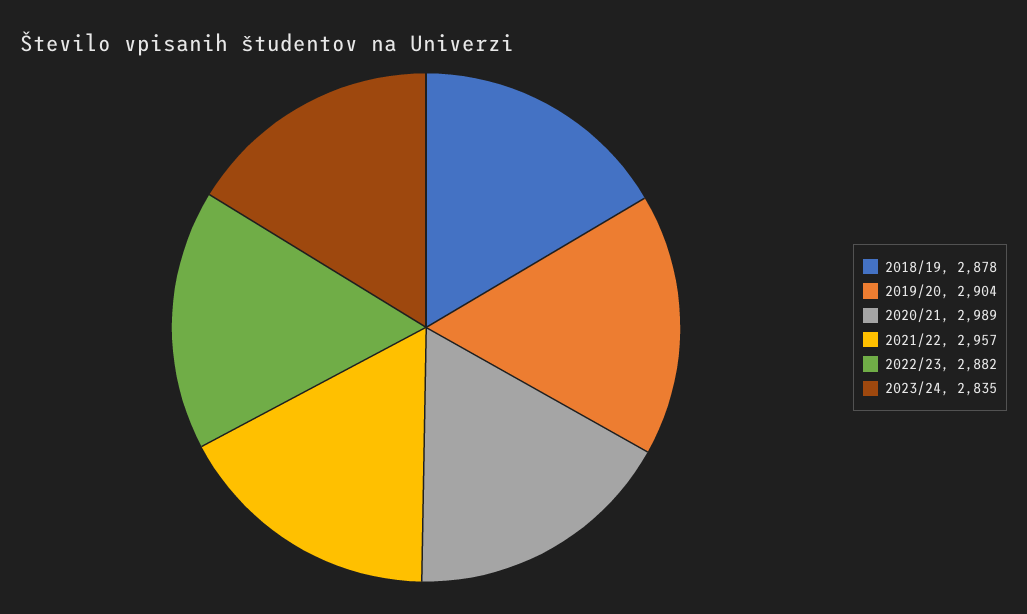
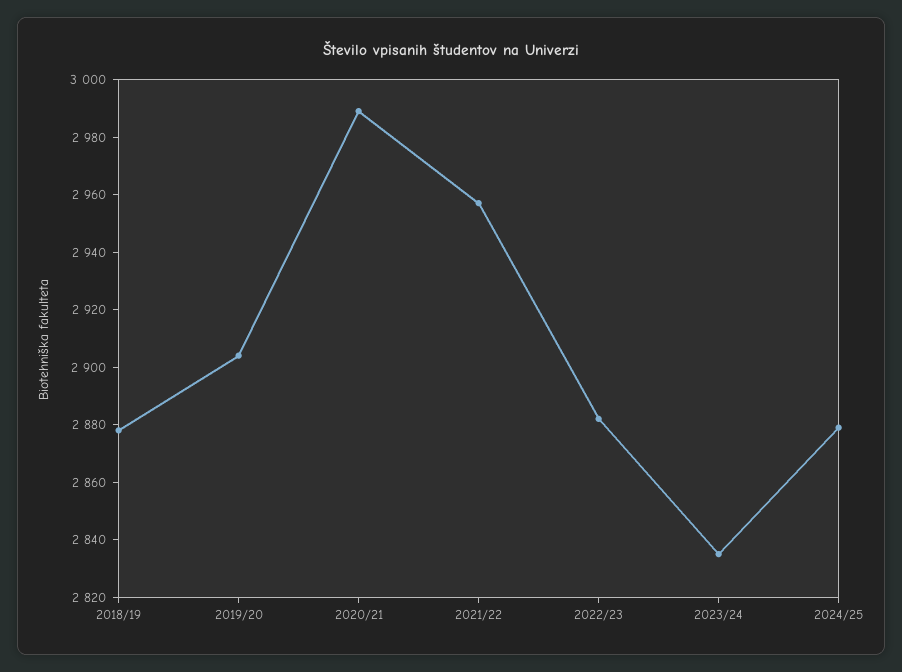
2024/25: none -> 2880

